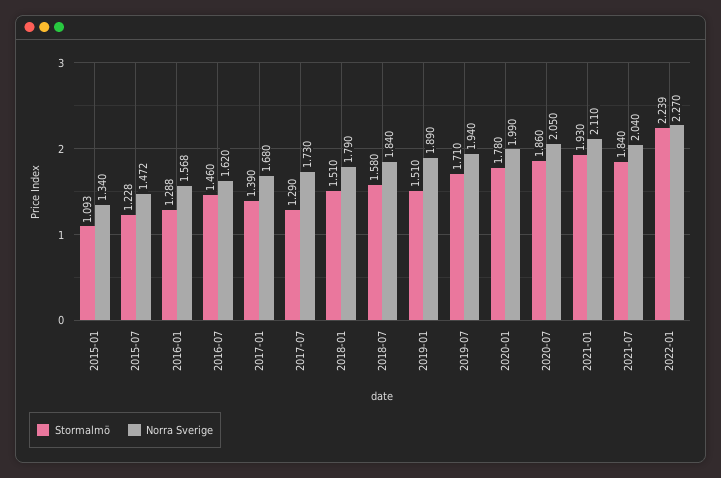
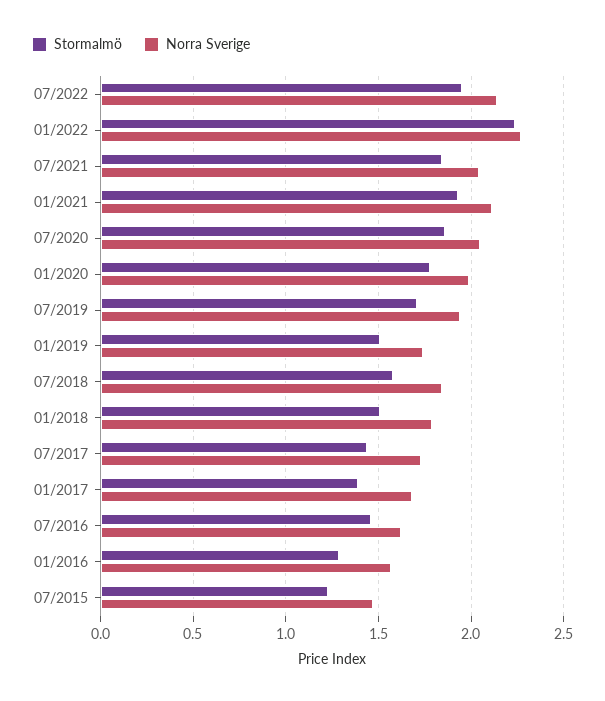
Stormalmö, 2015-01: 1.093 -> none
Norra Sverige, 2015-01: 1.34 -> none
Stormalmö, 2017-07: 1.29 -> 1.45
Norra Sverige, 2019-01: 1.89 -> 1.75
Stormalmö, 07/2022: none -> 1.95
Norra Sverige, 07/2022: none -> 2.15

